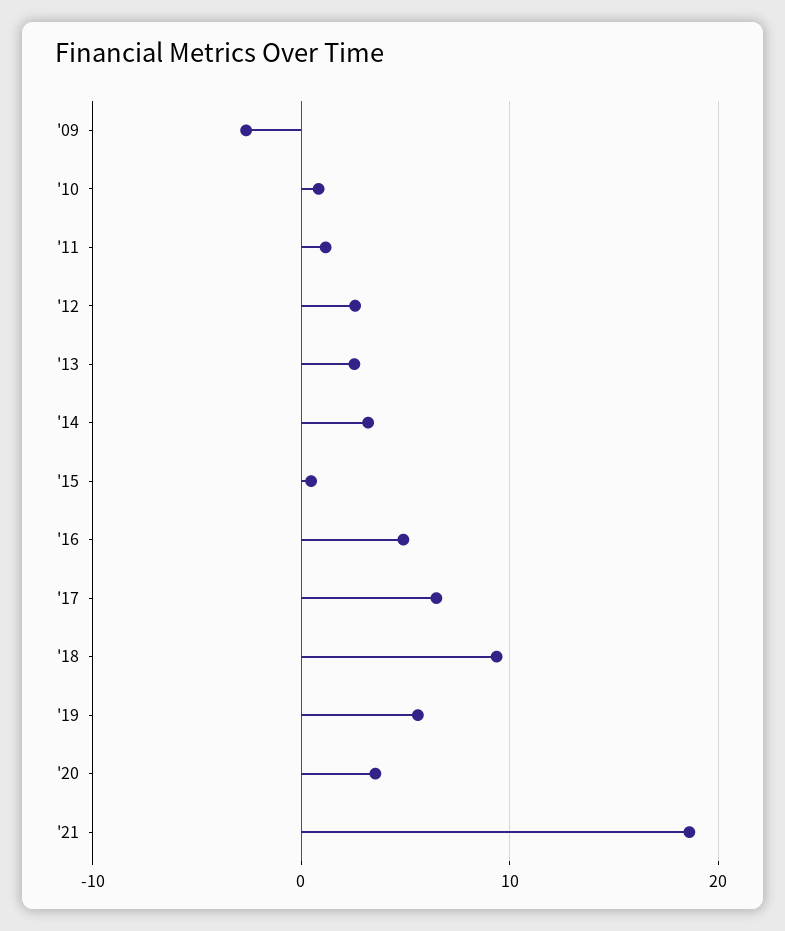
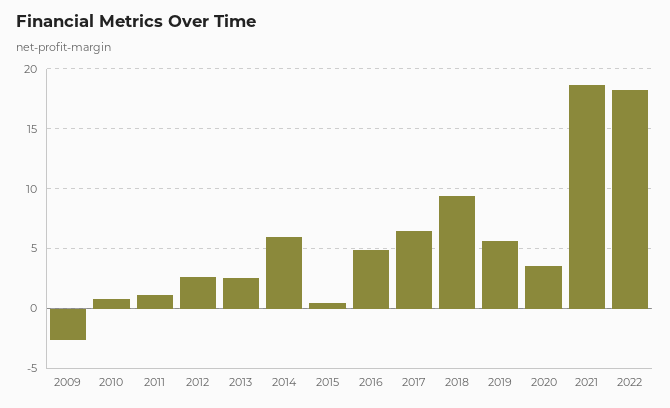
'14: 3 -> 6
2022: none -> 18

